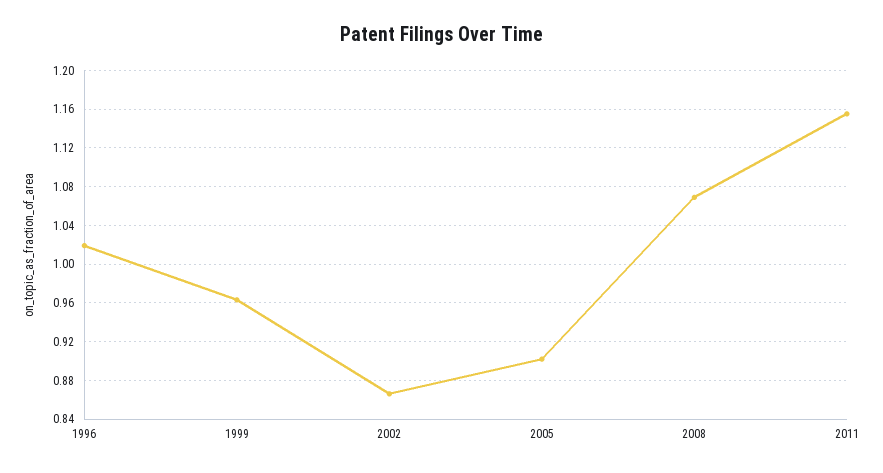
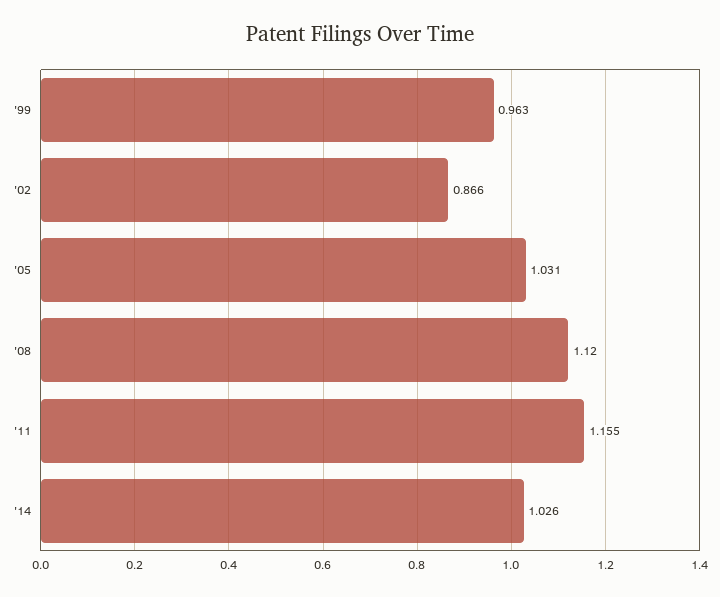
1996: 1.02 -> none
2005: 0.9 -> 1.031
2008: 1.07 -> 1.12
'14: none -> 1.026

